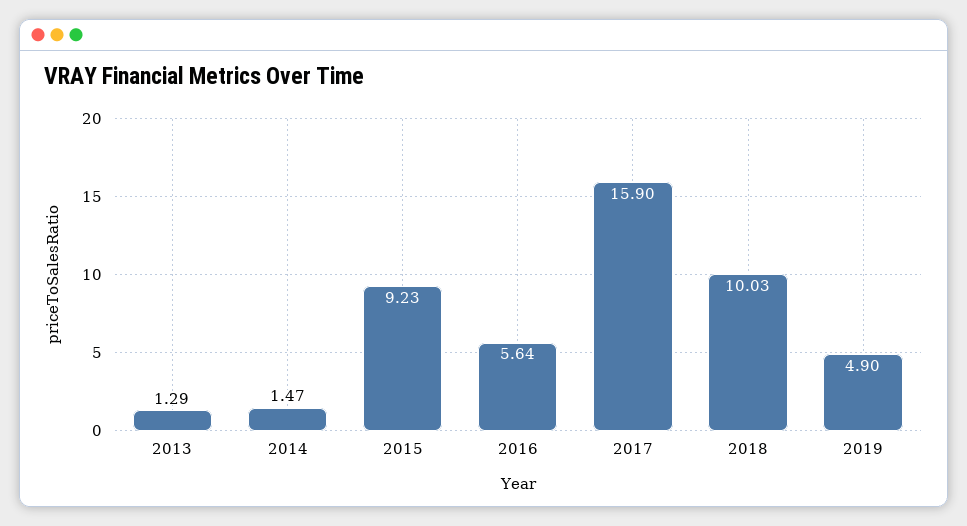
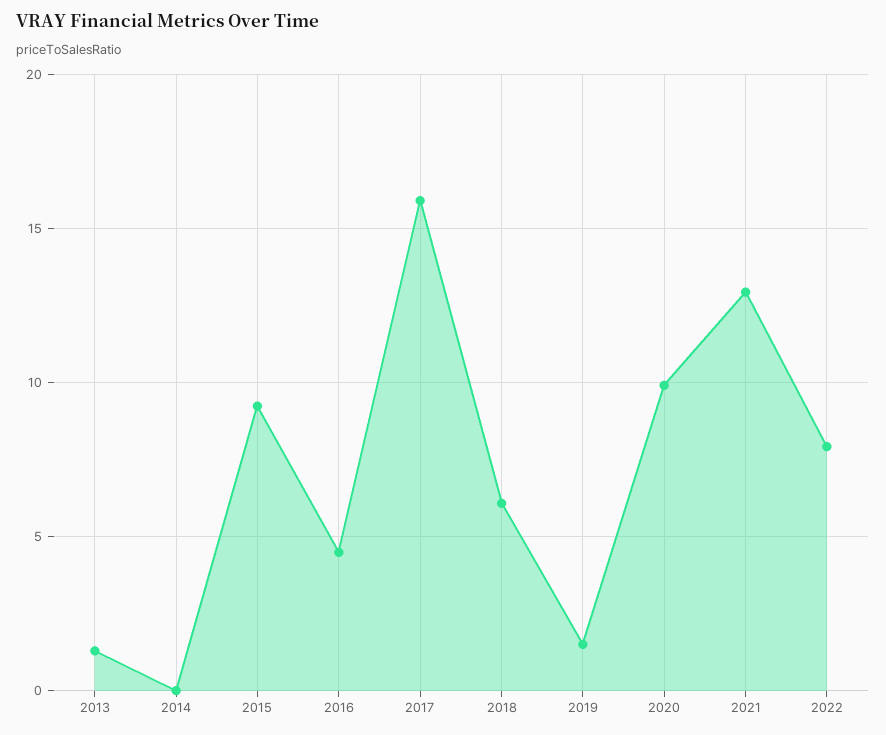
2014: 1.47 -> 0
2016: 5.64 -> 4.5
2018: 10.03 -> 6
2019: 4.9 -> 1.5
2020: none -> 10
2021: none -> 13
2022: none -> 8

